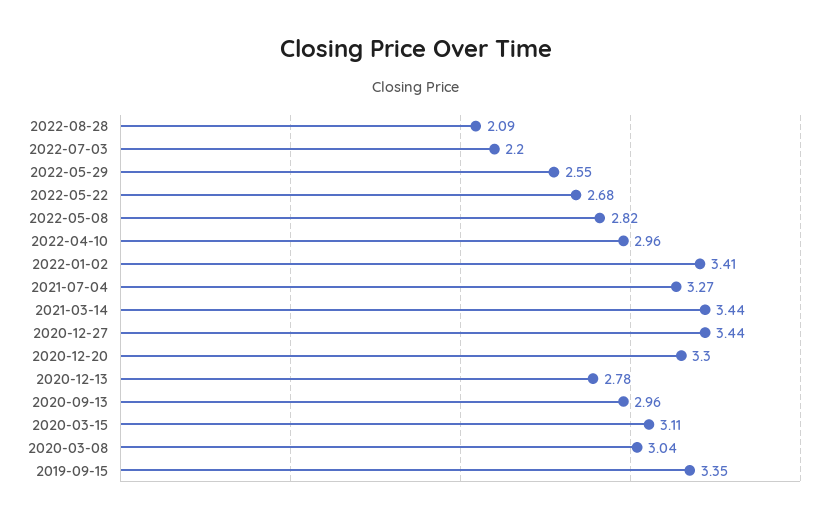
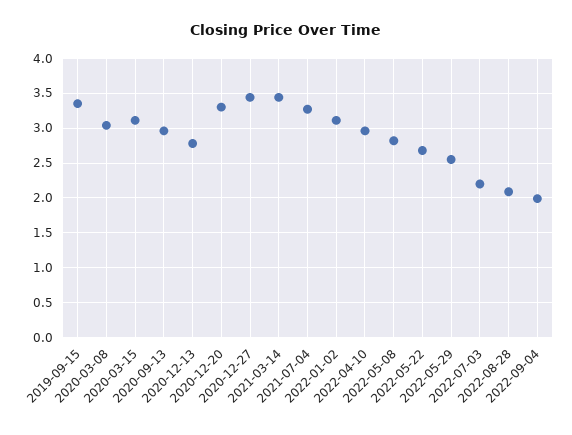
2022-01-02: 3.41 -> 3.1
2022-09-04: none -> 2

